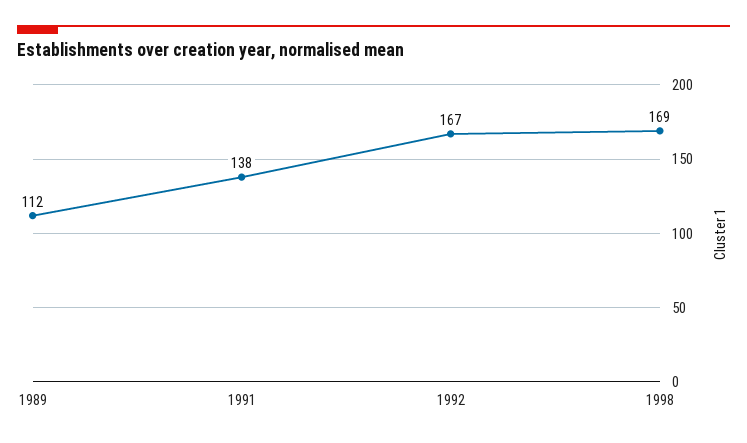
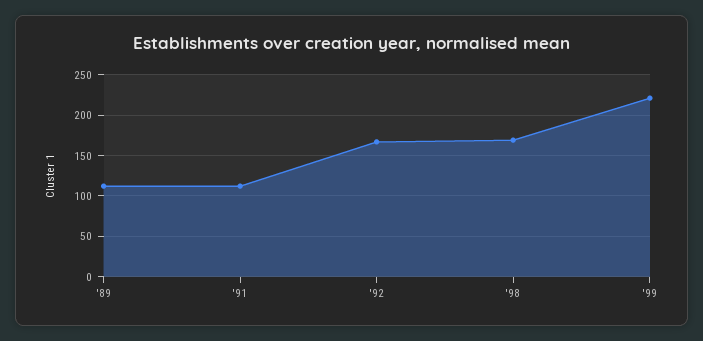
1991: 138 -> 110
'99: none -> 220

